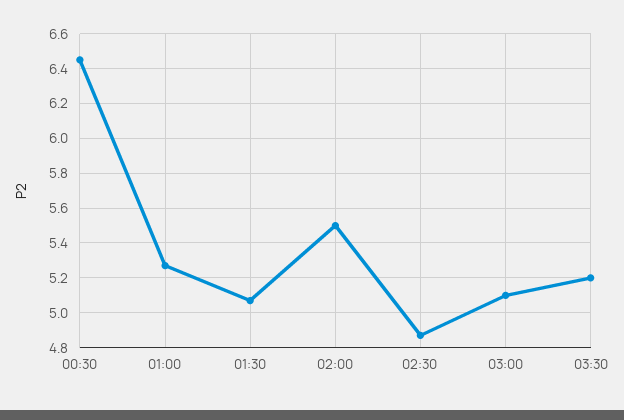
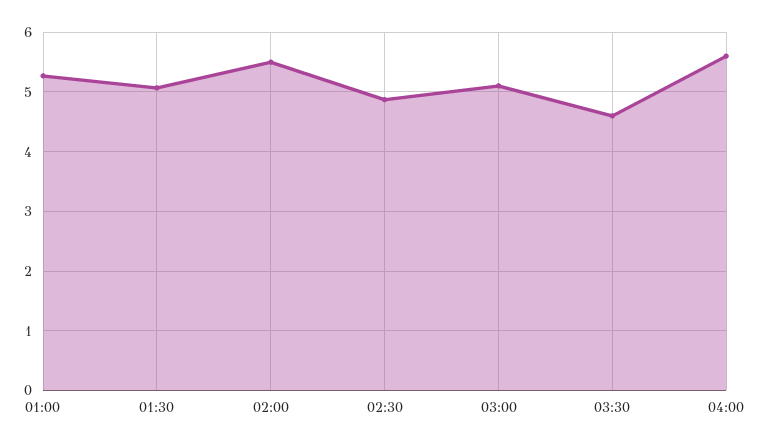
00:30: 6.45 -> none
03:30: 5.2 -> 4.6
04:00: none -> 5.6

